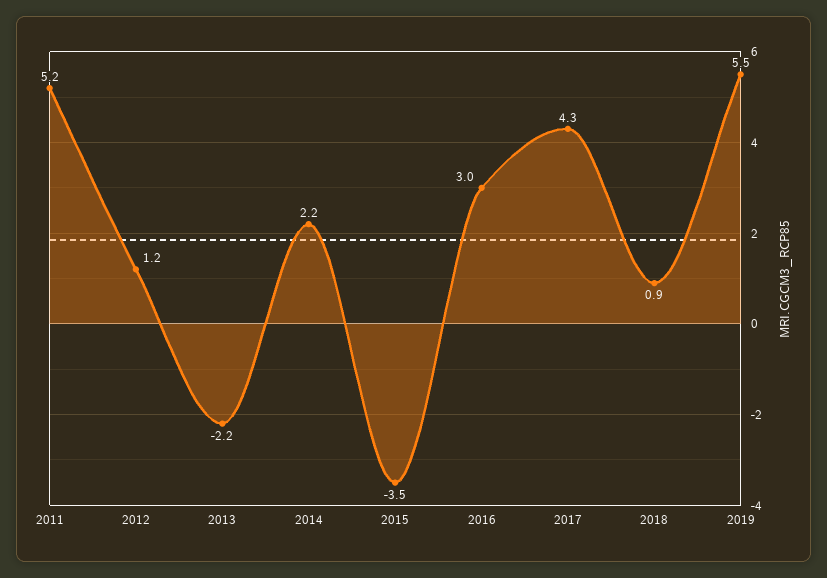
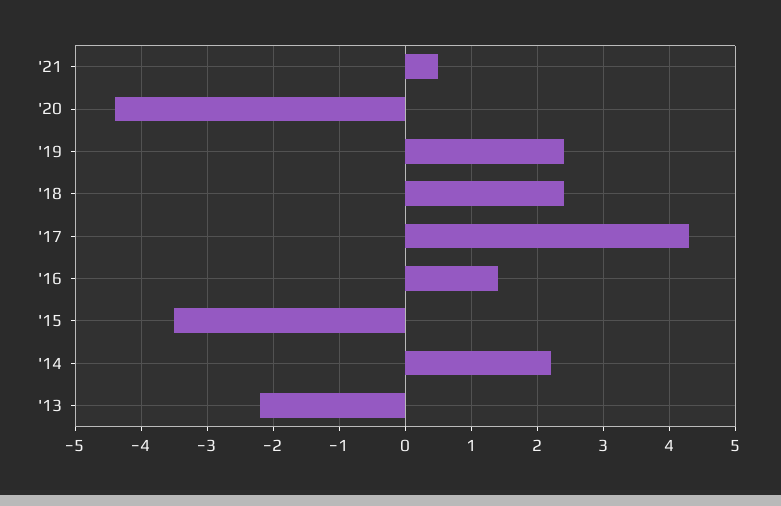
2011: 5.2 -> none
2012: 1.2 -> none
2016: 3 -> 1.4
2018: 0.9 -> 2.4
2019: 5.5 -> 2.4
'21: none -> 0.5
'20: none -> -4.4

